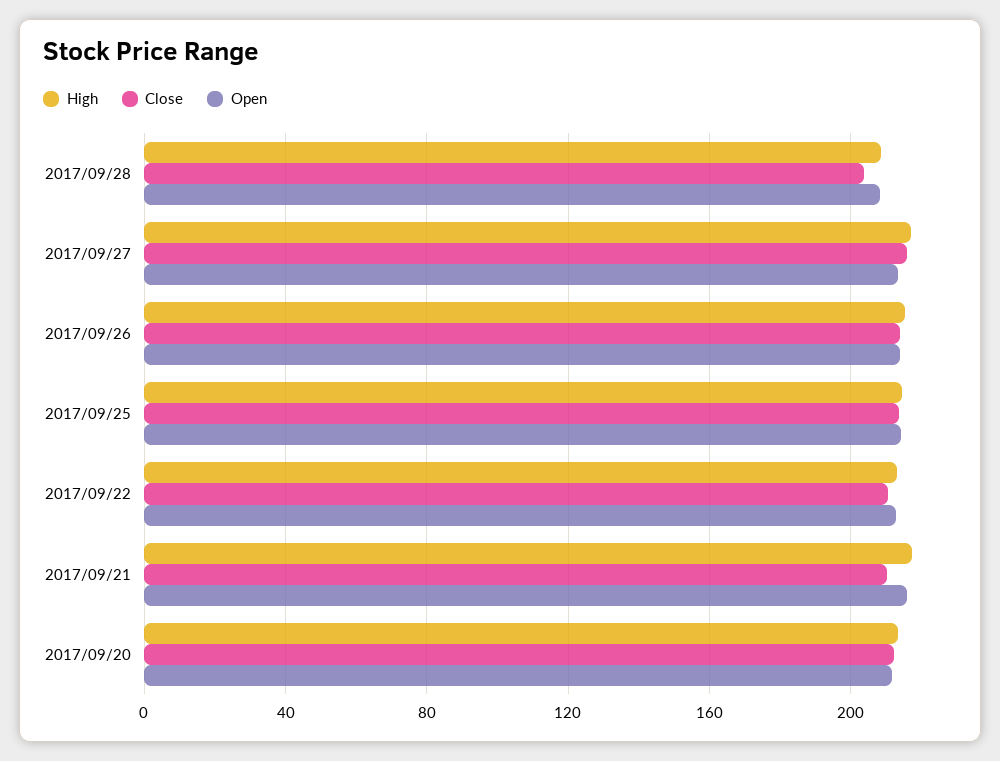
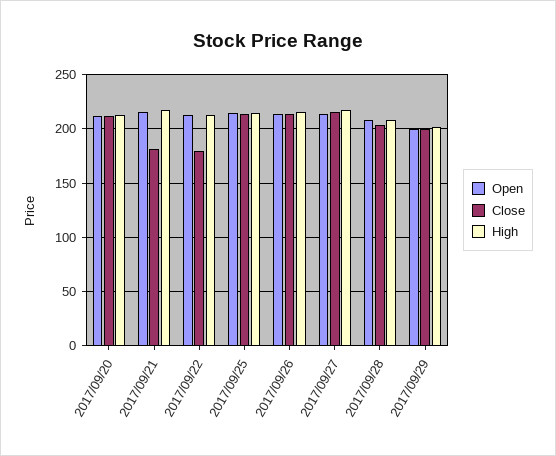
Close, 2017/09/22: 210 -> 180
Close, 2017/09/21: 210 -> 180
Open, 2017/09/29: none -> 200
Close, 2017/09/29: none -> 200
High, 2017/09/29: none -> 200

